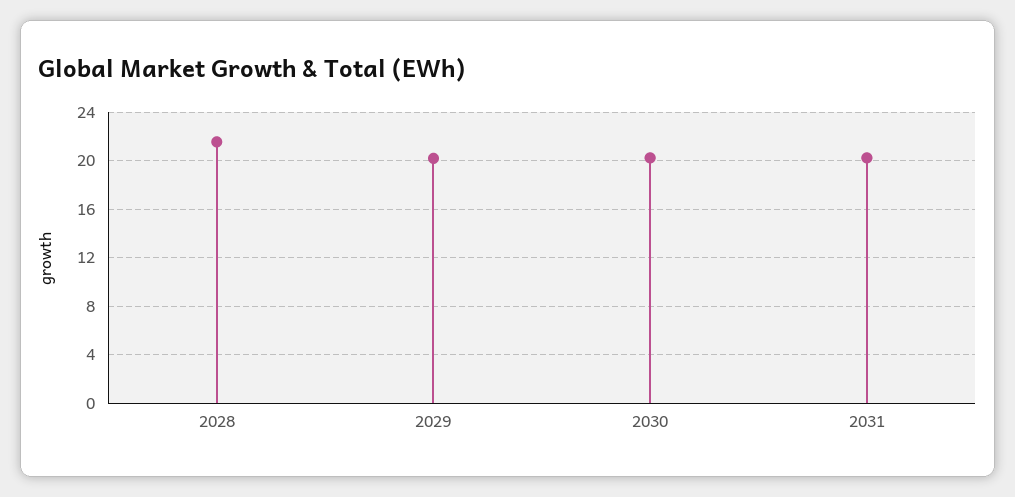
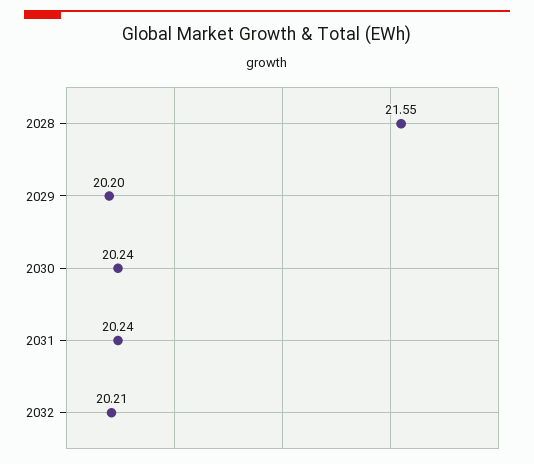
2032: none -> 20.21

